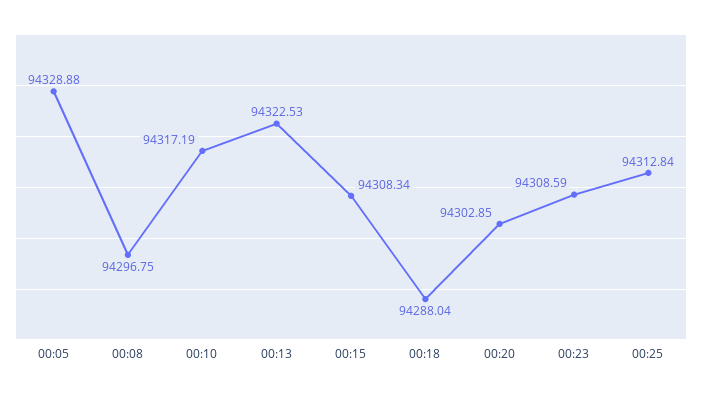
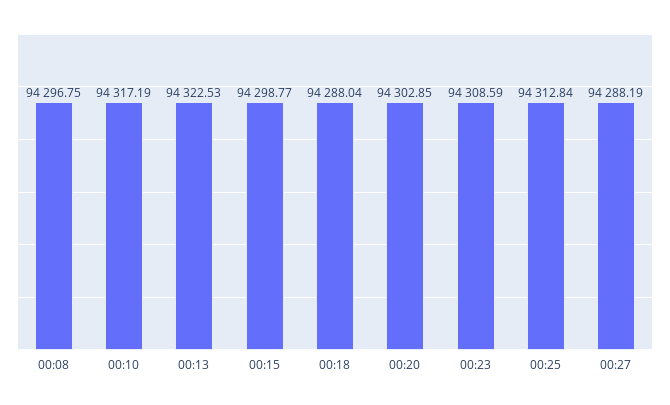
00:05: 94328.88 -> none
00:15: 94308.34 -> 94298.77
00:27: none -> 94288.19

